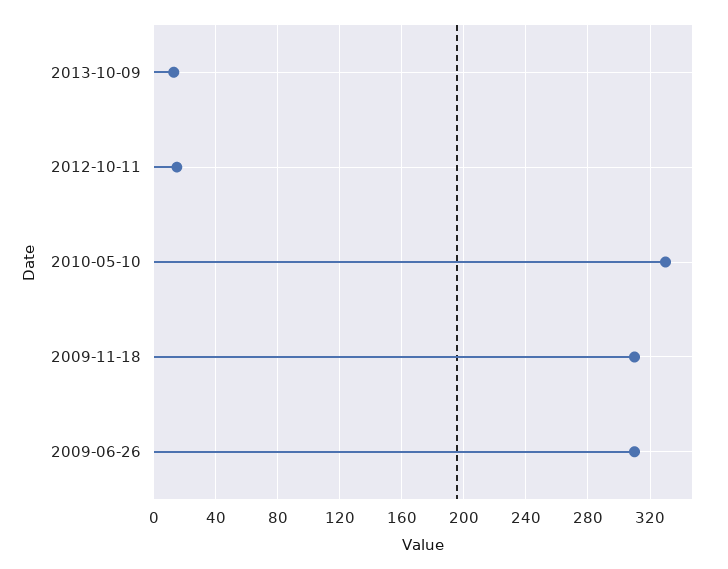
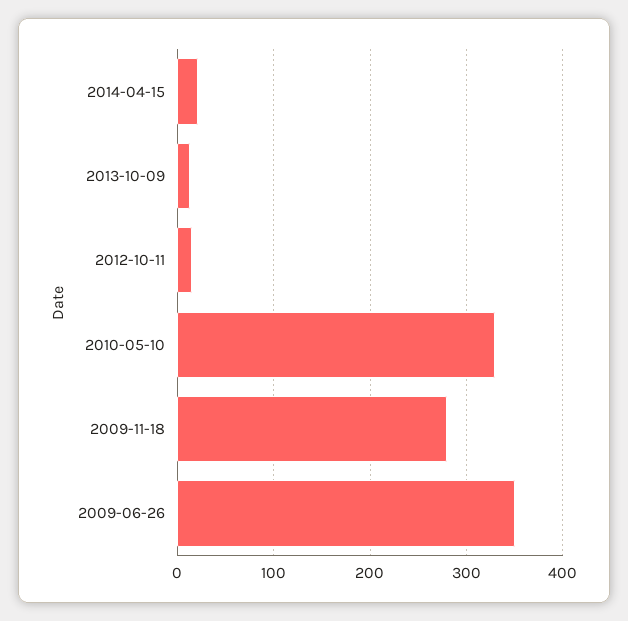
2009-11-18: 310 -> 280
2009-06-26: 310 -> 350
2014-04-15: none -> 20

